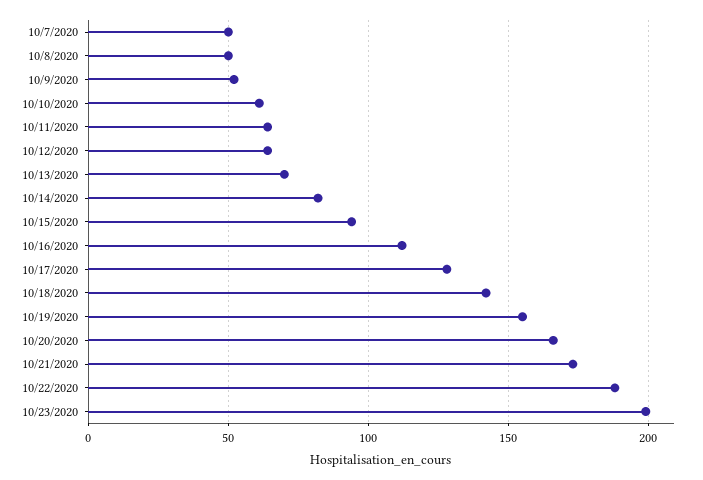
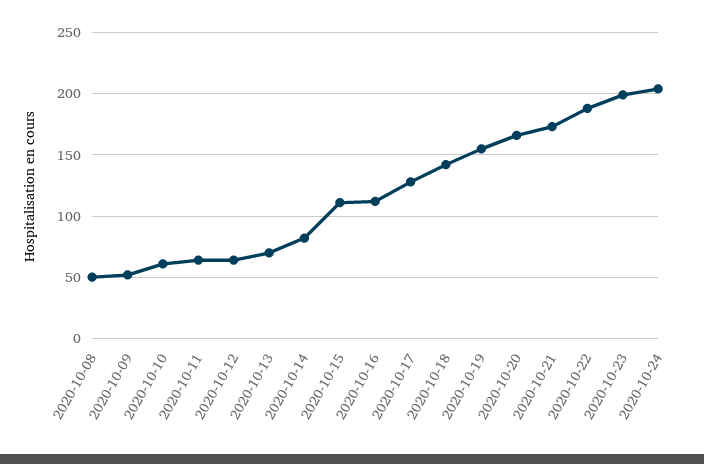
10/7/2020: 50 -> none
10/15/2020: 95 -> 110
2020-10-24: none -> 205

